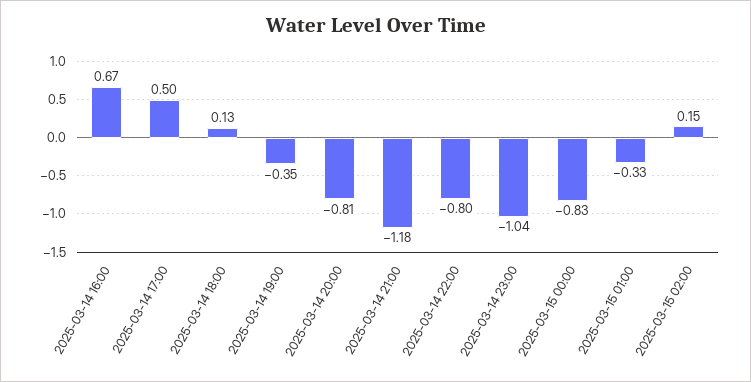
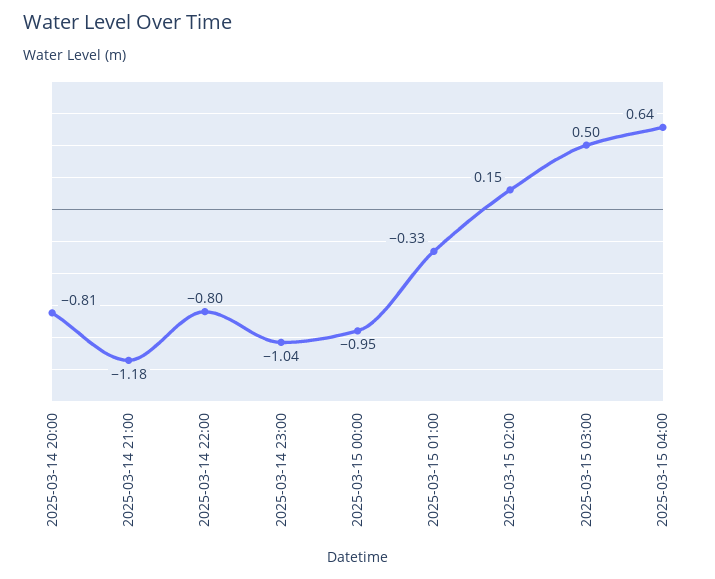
2025-03-14 16:00: 0.67 -> none
2025-03-14 17:00: 0.5 -> none
2025-03-14 18:00: 0.13 -> none
2025-03-14 19:00: -0.35 -> none
2025-03-15 00:00: -0.83 -> -0.95
2025-03-15 03:00: none -> 0.5
2025-03-15 04:00: none -> 0.64

